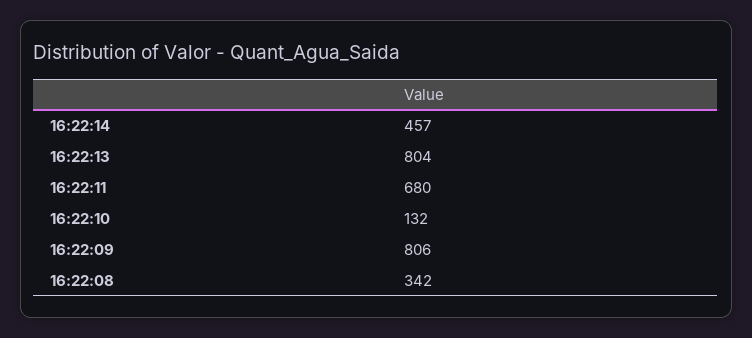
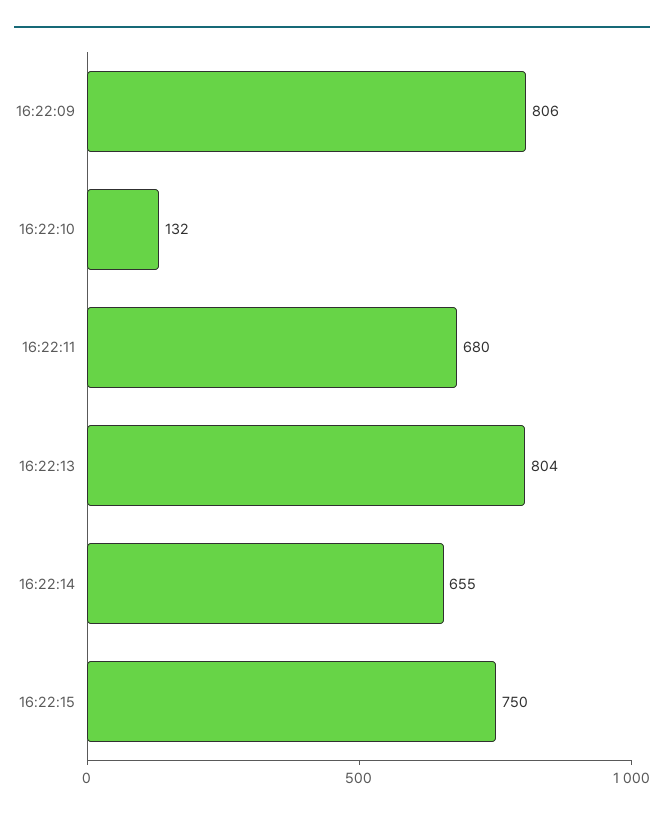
16:22:14: 457 -> 655
16:22:08: 342 -> none
16:22:15: none -> 750

